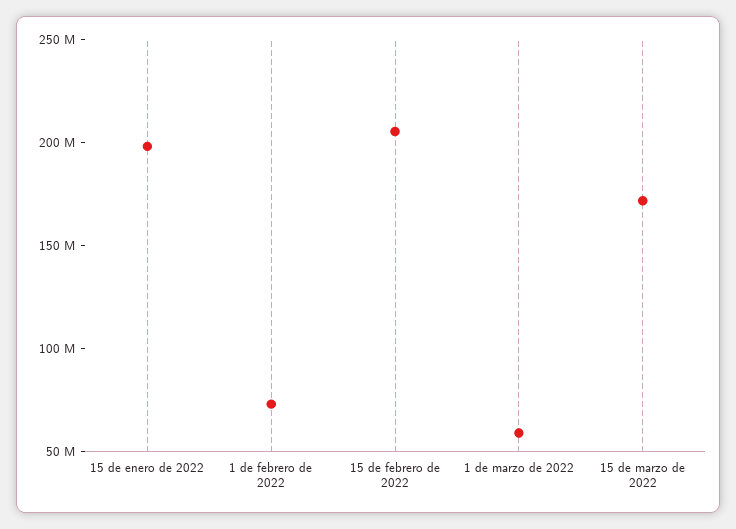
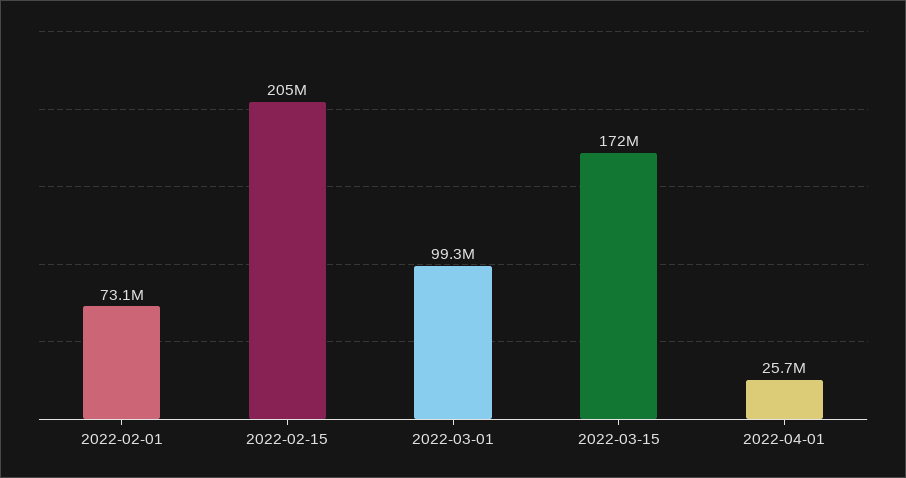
15 de enero de 2022: 200000000 -> none
1 de marzo de 2022: 60000000 -> 99300000
2022-04-01: none -> 25700000

